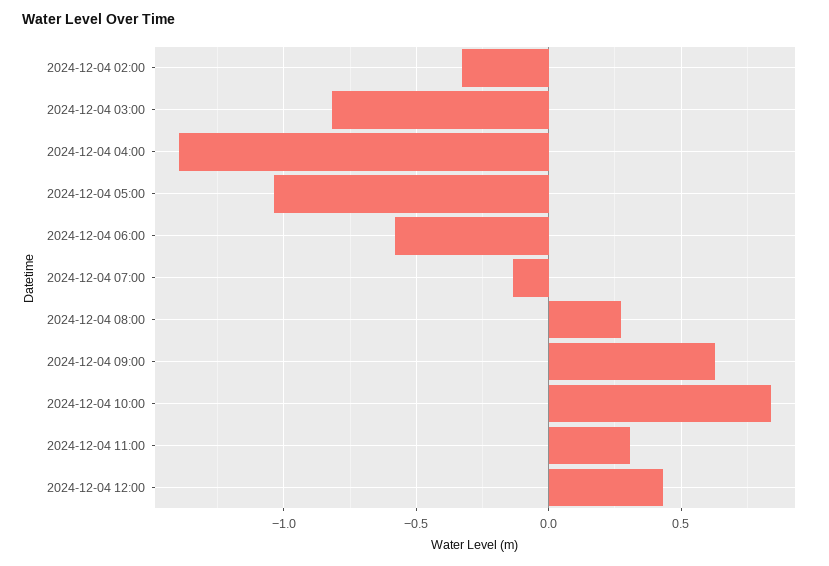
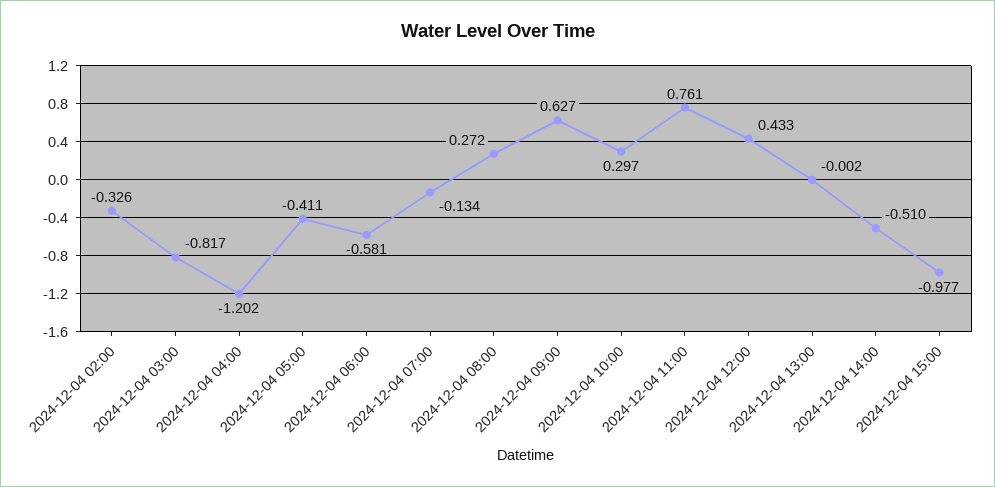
2024-12-04 04:00: -1.4 -> -1.202
2024-12-04 05:00: -1.05 -> -0.411
2024-12-04 10:00: 0.85 -> 0.297
2024-12-04 11:00: 0.3 -> 0.761
2024-12-04 13:00: none -> -0.002
2024-12-04 14:00: none -> -0.51
2024-12-04 15:00: none -> -0.977

